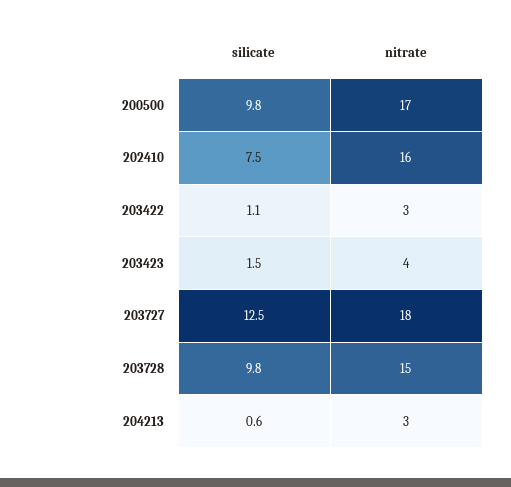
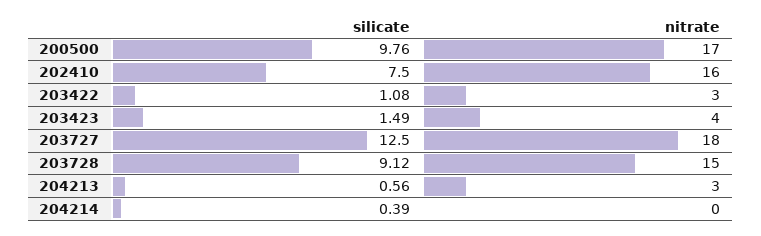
silicate, 203728: 9.8 -> 9.12
silicate, 204214: none -> 0.39
nitrate, 204214: none -> 0

